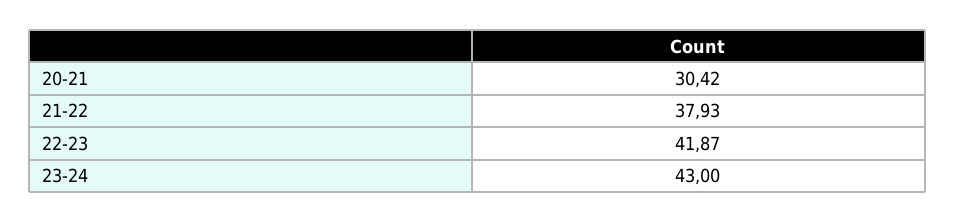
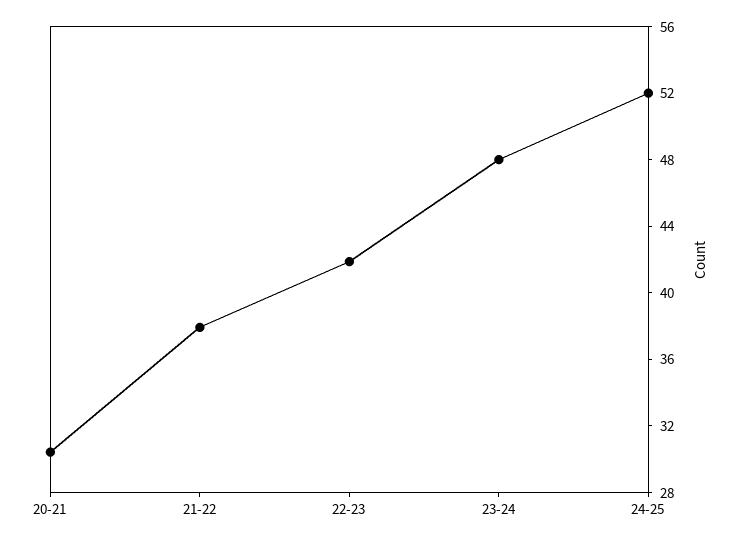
23-24: 43 -> 48
24-25: none -> 52

